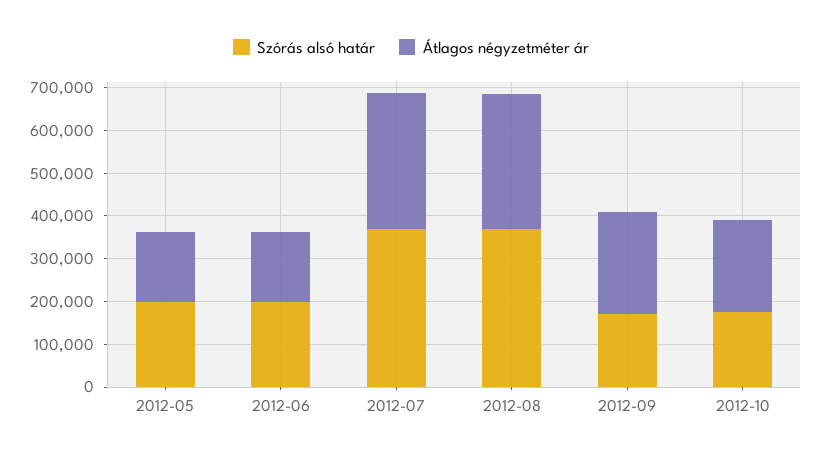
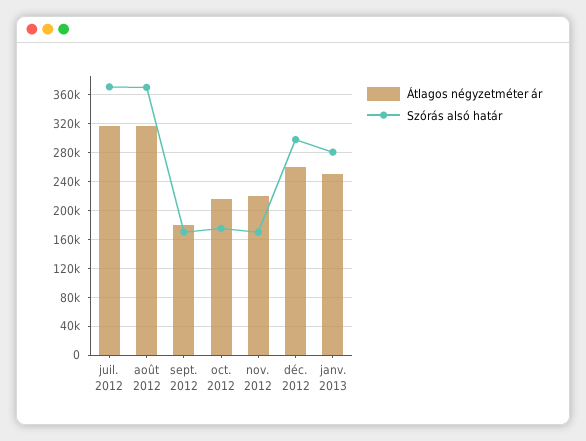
Szórás alsó határ, 2012-05: 200000 -> none
Átlagos négyzetméter ár, 2012-05: 160000 -> none
Szórás alsó határ, 2012-06: 200000 -> none
Átlagos négyzetméter ár, 2012-06: 160000 -> none
Átlagos négyzetméter ár, 2012-09: 240000 -> 180000
Átlagos négyzetméter ár, nov. 2012: none -> 220000
Szórás alsó határ, nov. 2012: none -> 170000
Átlagos négyzetméter ár, déc. 2012: none -> 260000
Szórás alsó határ, déc. 2012: none -> 300000
Átlagos négyzetméter ár, janv. 2013: none -> 250000
Szórás alsó határ, janv. 2013: none -> 280000

